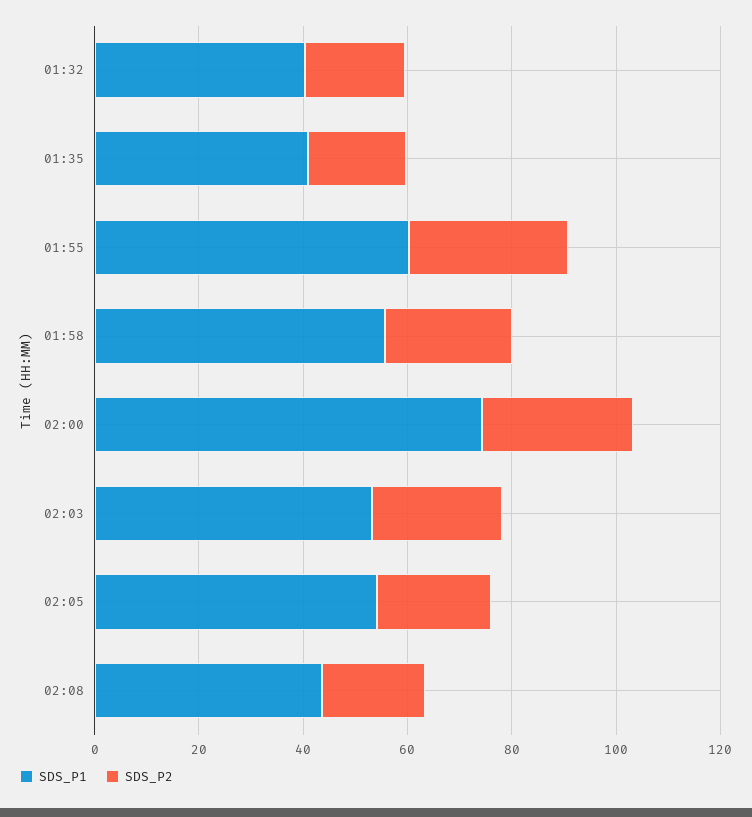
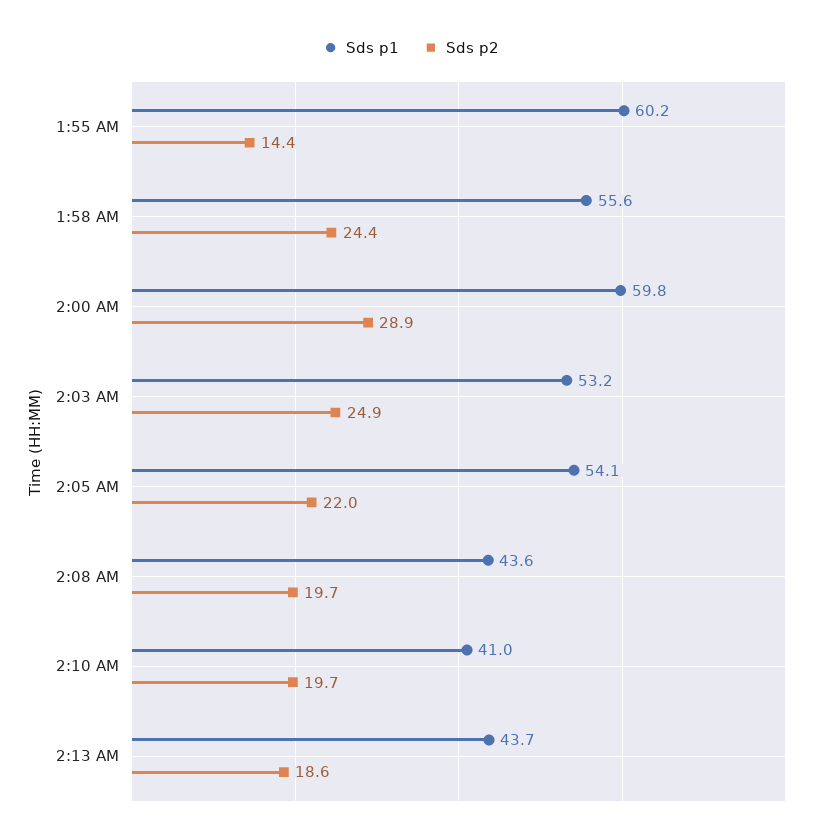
SDS_P1, 01:32: 40 -> none
SDS_P2, 01:32: 20 -> none
SDS_P1, 01:35: 40 -> none
SDS_P2, 01:35: 20 -> none
SDS_P2, 01:55: 30 -> 14.4
SDS_P1, 02:00: 75 -> 59.8
SDS_P1, 2:10 AM: none -> 41
SDS_P2, 2:10 AM: none -> 19.7
SDS_P1, 2:13 AM: none -> 43.7
SDS_P2, 2:13 AM: none -> 18.6

